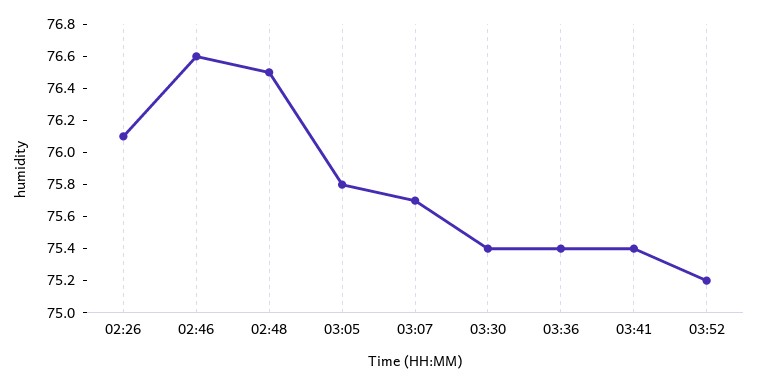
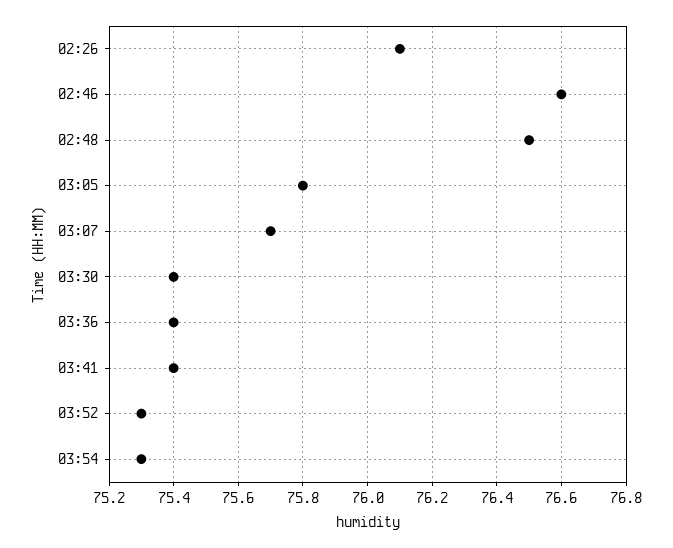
03:52: 75.2 -> 75.3
03:54: none -> 75.3

